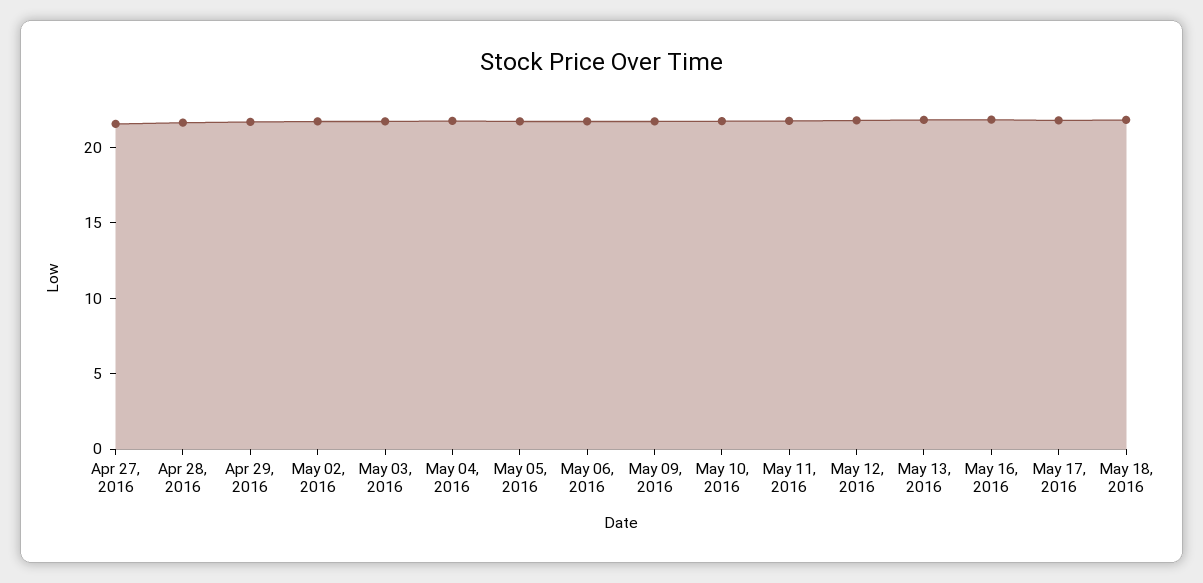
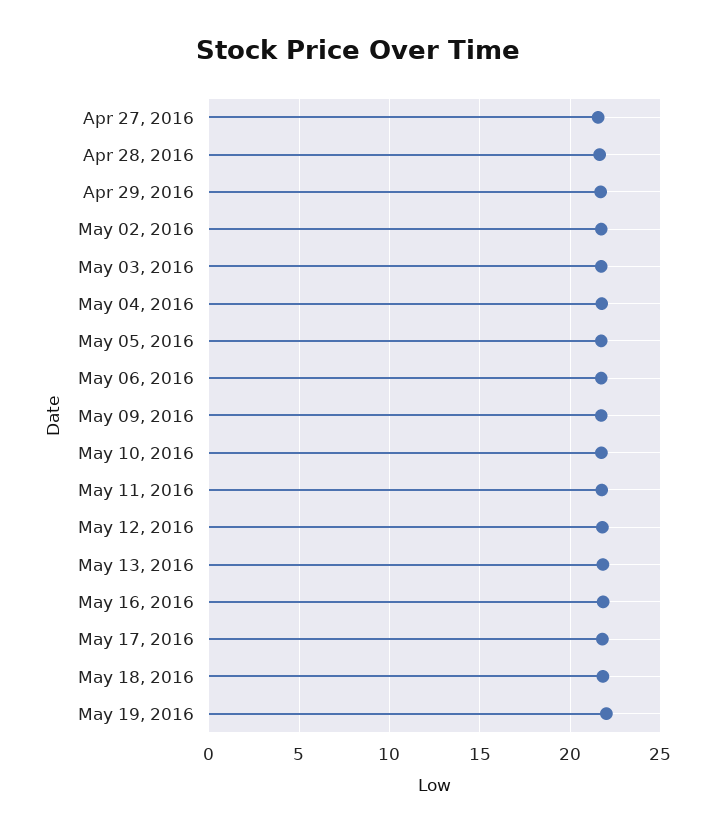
May 19, 2016: none -> 22

